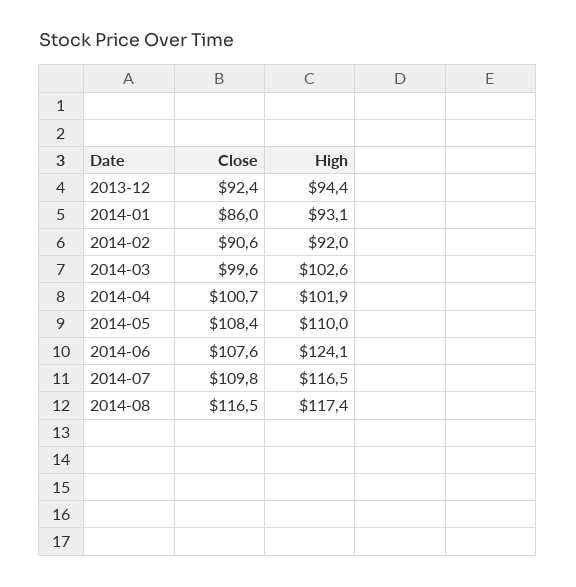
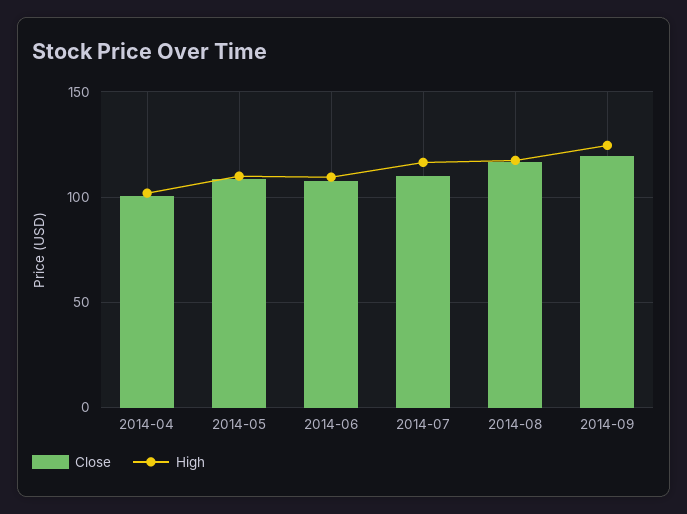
Close, 2013-12: 92.4 -> none
High, 2013-12: 94.4 -> none
Close, 2014-01: 86 -> none
High, 2014-01: 93.1 -> none
Close, 2014-02: 90.6 -> none
High, 2014-02: 92 -> none
Close, 2014-03: 99.6 -> none
High, 2014-03: 102.6 -> none
High, 2014-06: 124.1 -> 110
Close, 2014-09: none -> 120
High, 2014-09: none -> 125

